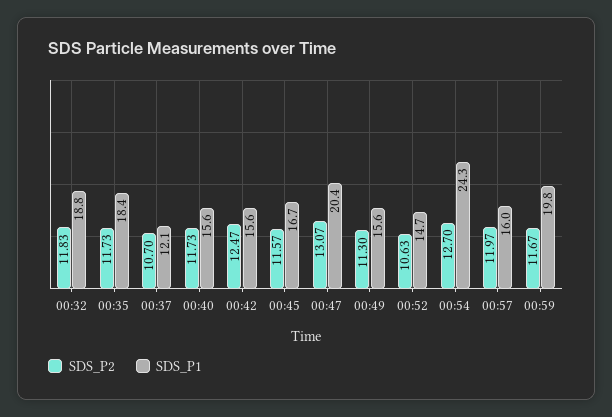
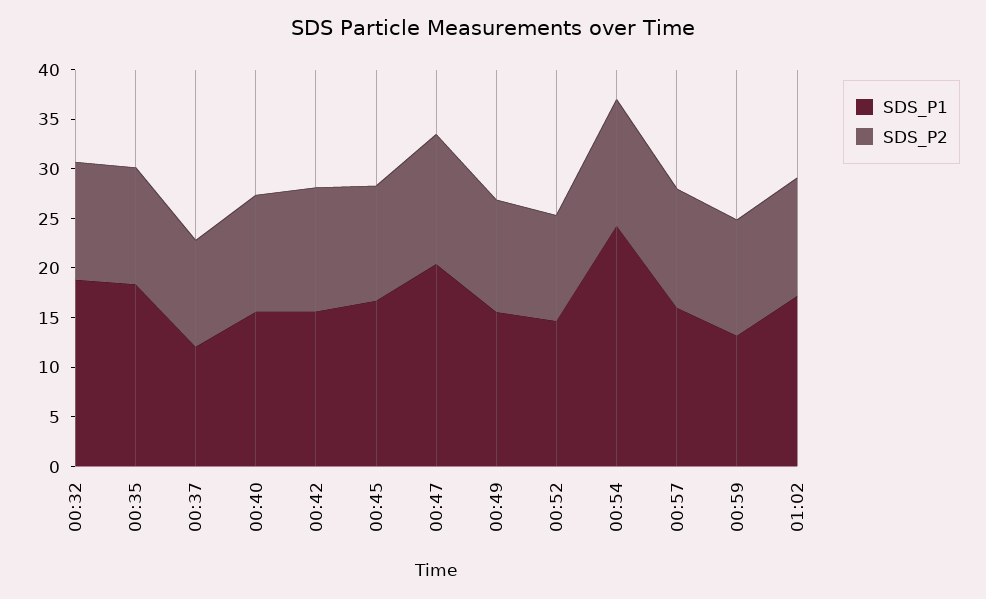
SDS_P1, 00:59: 19.8 -> 13
SDS_P1, 01:02: none -> 17
SDS_P2, 01:02: none -> 12

